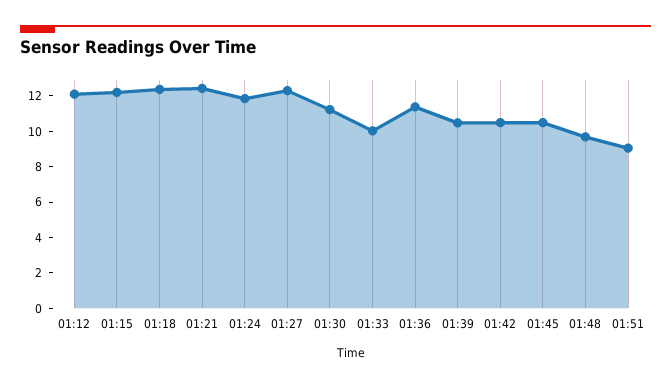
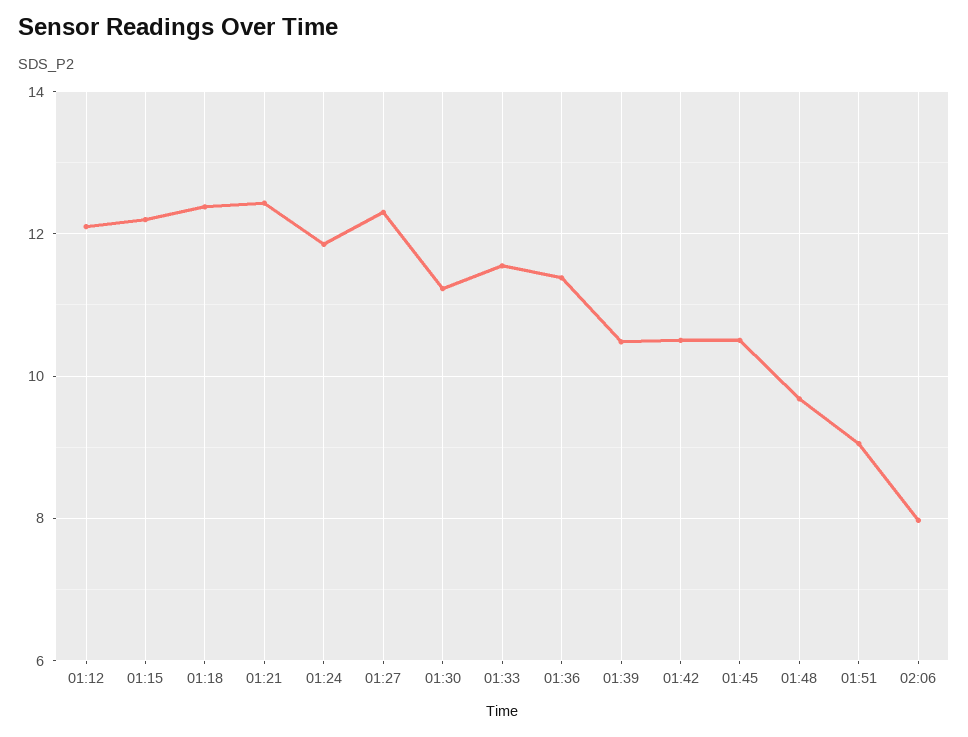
01:33: 10 -> 11.6
02:06: none -> 8

